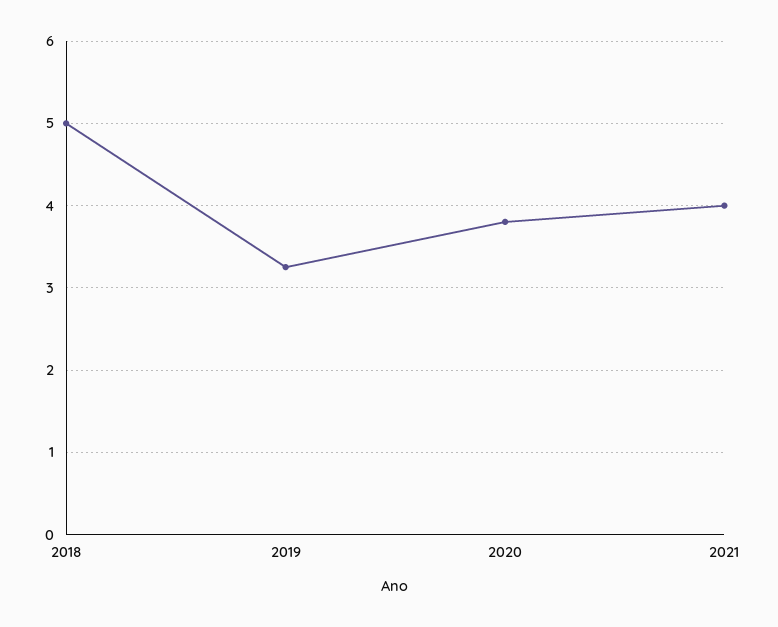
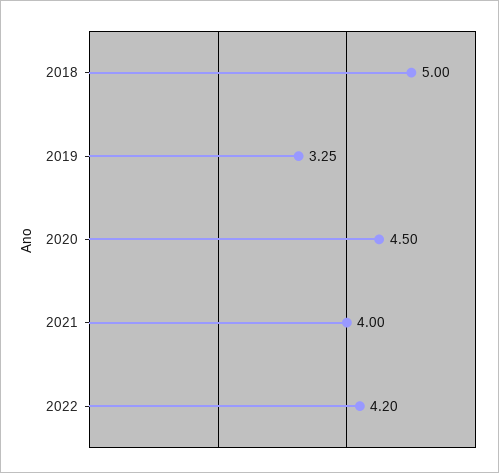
2020: 3.8 -> 4.5
2022: none -> 4.2

